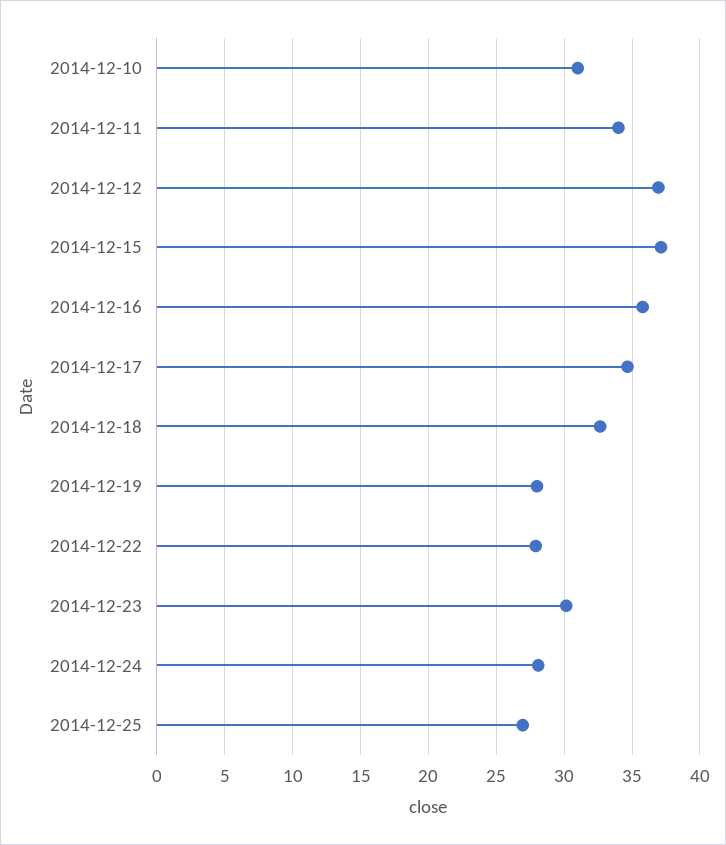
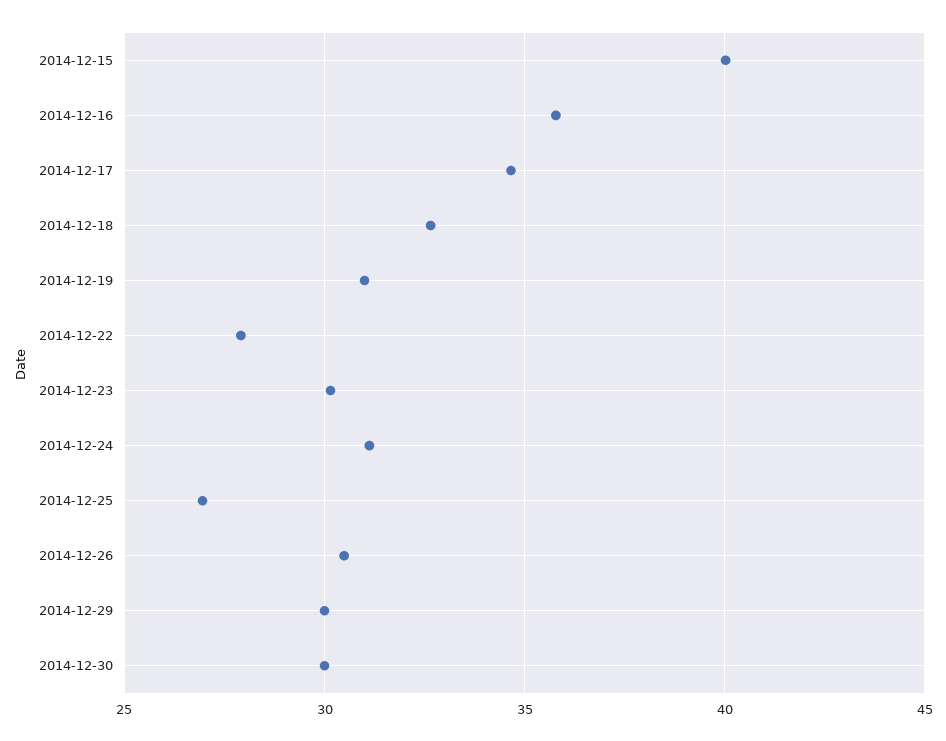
2014-12-10: 31 -> none
2014-12-11: 34 -> none
2014-12-12: 37 -> none
2014-12-15: 37 -> 40
2014-12-19: 28 -> 31
2014-12-24: 28 -> 31
2014-12-26: none -> 30.5
2014-12-29: none -> 30
2014-12-30: none -> 30

